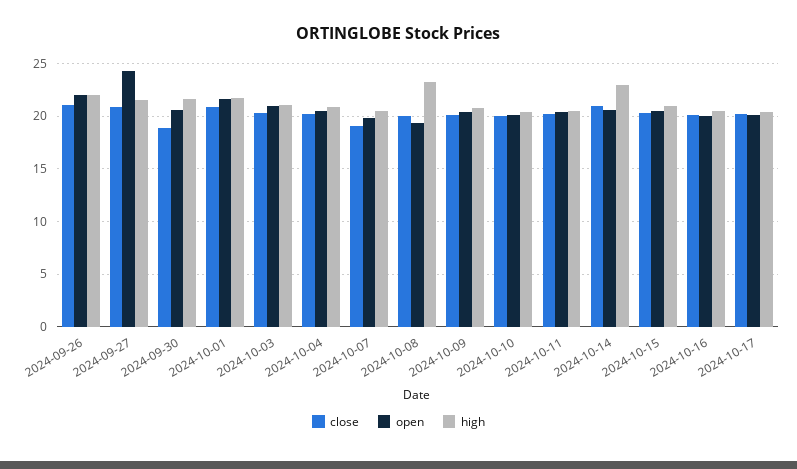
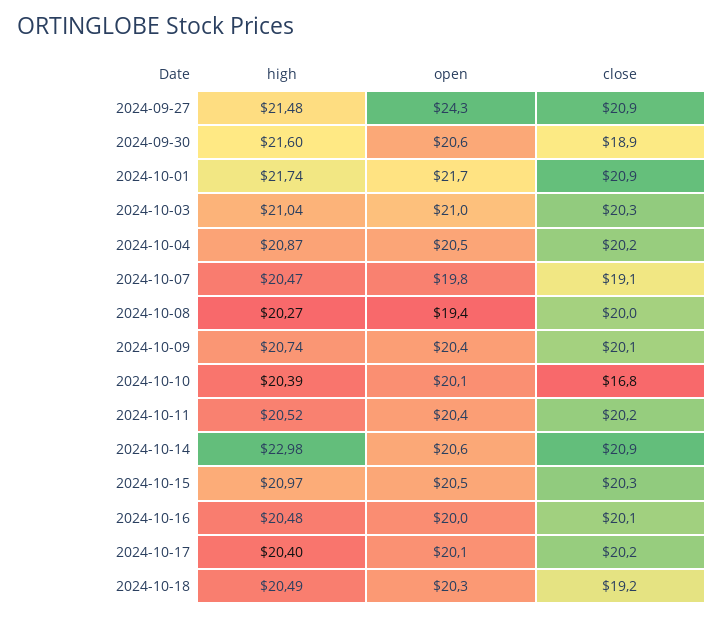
close, 2024-09-26: 21 -> none
open, 2024-09-26: 22 -> none
high, 2024-09-26: 22 -> none
high, 2024-10-08: 23 -> 20.27
close, 2024-10-10: 20 -> 16.8
high, 2024-10-18: none -> 20.49
open, 2024-10-18: none -> 20.3
close, 2024-10-18: none -> 19.2

